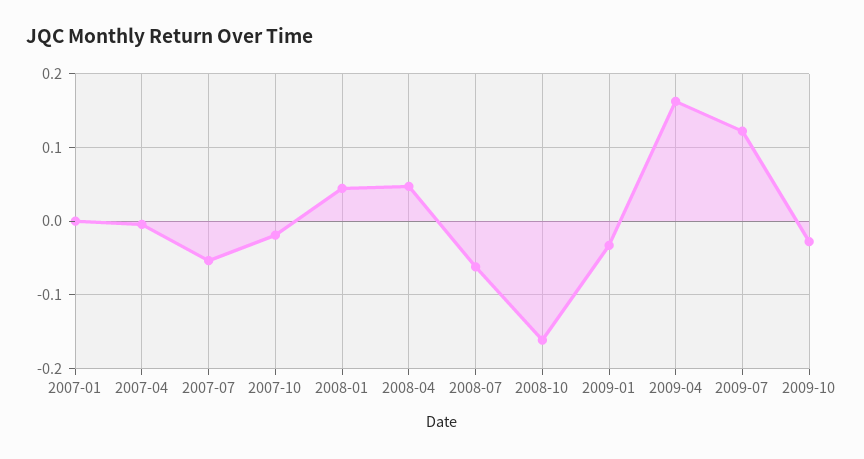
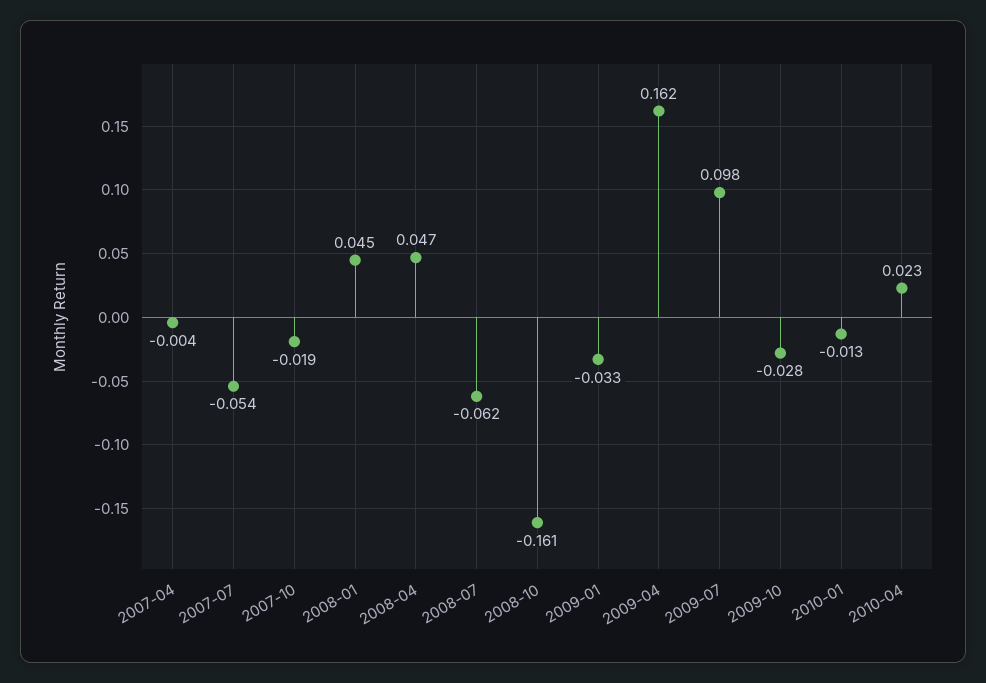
2007-01: 0 -> none
2009-07: 0.12 -> 0.098
2010-01: none -> -0.013
2010-04: none -> 0.023

